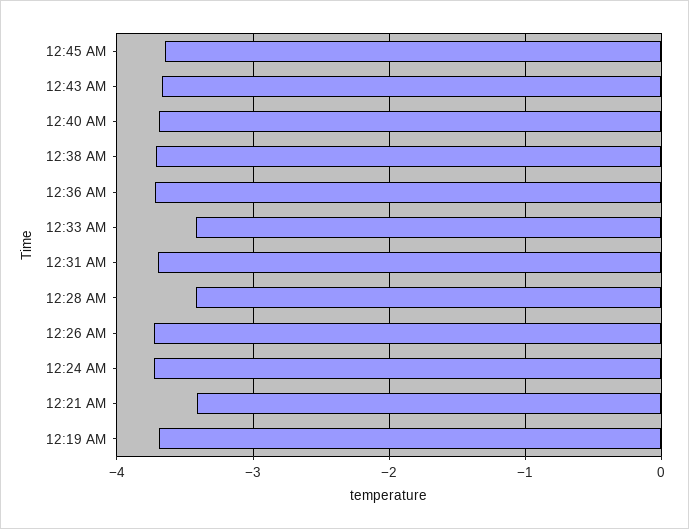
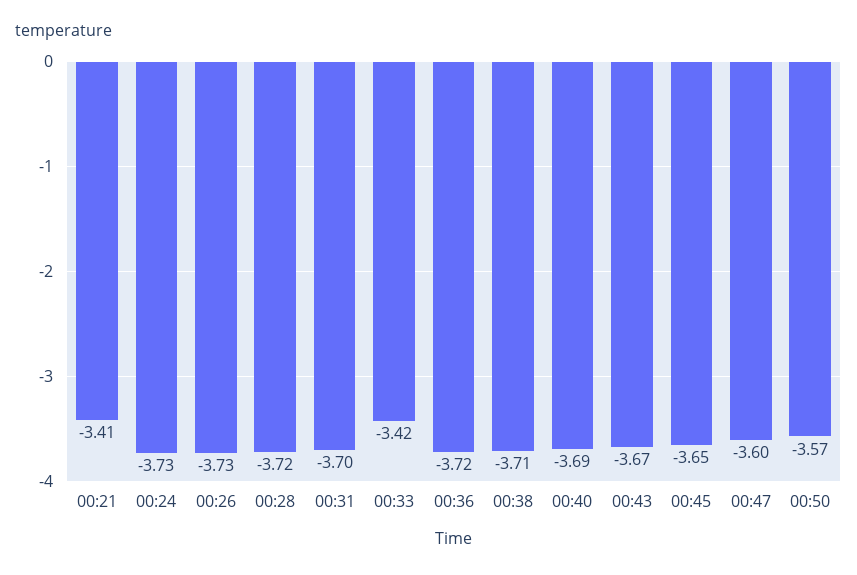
12:28 AM: -3.4 -> -3.72
12:19 AM: -3.7 -> none
00:47: none -> -3.6
00:50: none -> -3.57

